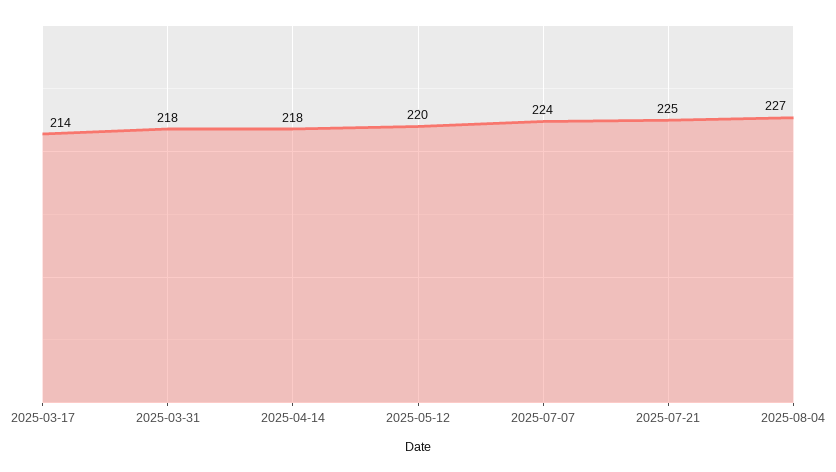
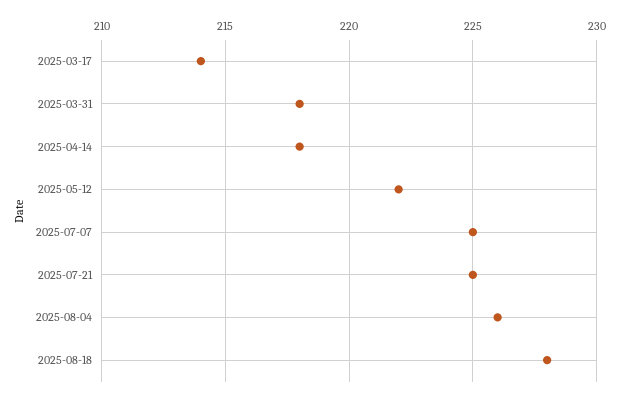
2025-05-12: 220 -> 222
2025-07-07: 224 -> 225
2025-08-04: 227 -> 226
2025-08-18: none -> 228

